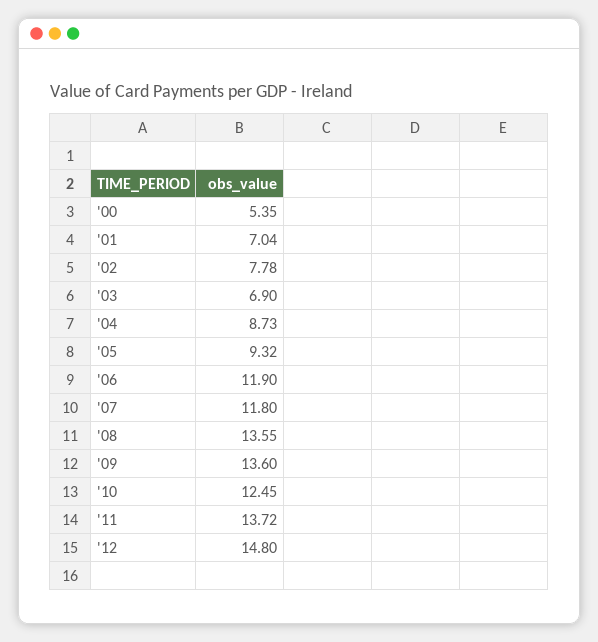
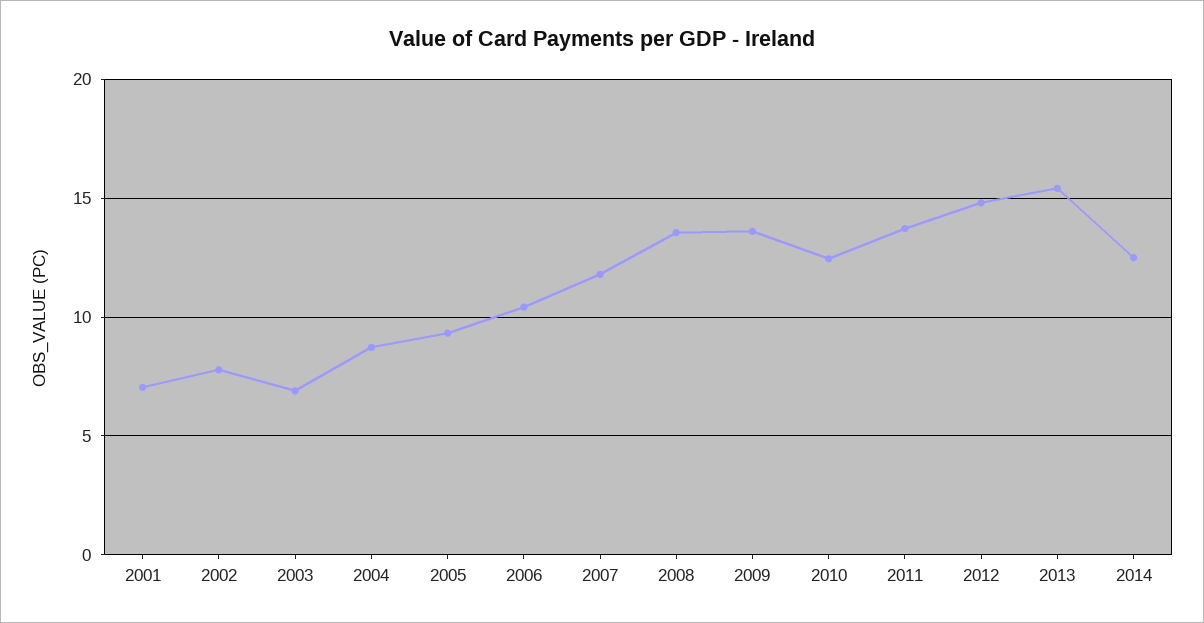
'00: 5.35 -> none
'06: 11.9 -> 10.5
2013: none -> 15.5
2014: none -> 12.5

